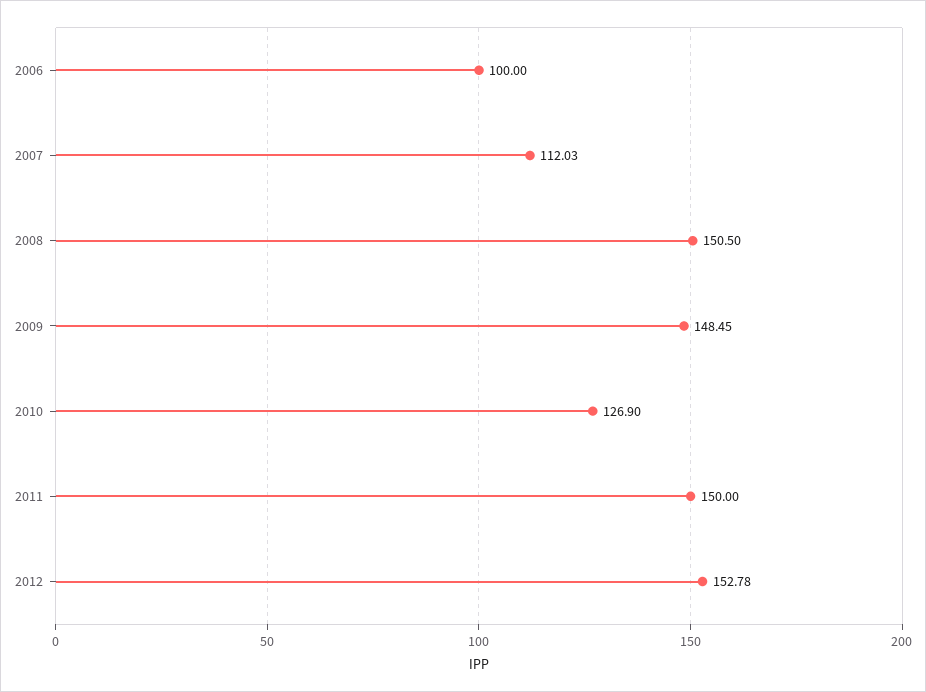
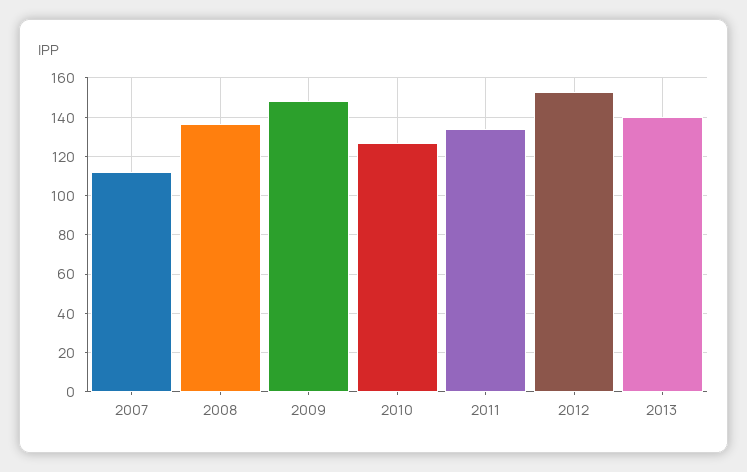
2006: 100 -> none
2008: 150.5 -> 135
2011: 150 -> 135
2013: none -> 140

